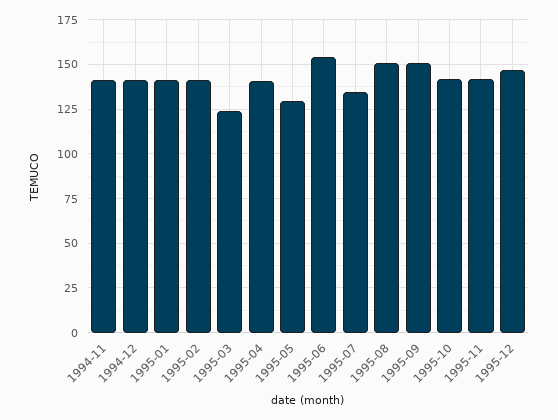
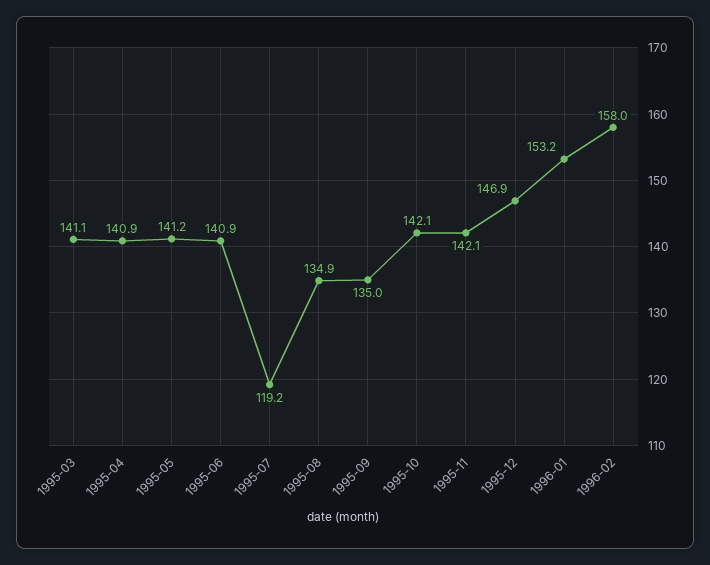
1994-11: 140 -> none
1994-12: 140 -> none
1995-01: 140 -> none
1995-02: 140 -> none
1995-03: 125 -> 141.1
1995-05: 130 -> 141.2
1995-06: 155 -> 140.9
1995-07: 135 -> 119.2
1995-08: 150 -> 134.9
1995-09: 150 -> 135
1996-01: none -> 153.2
1996-02: none -> 158

